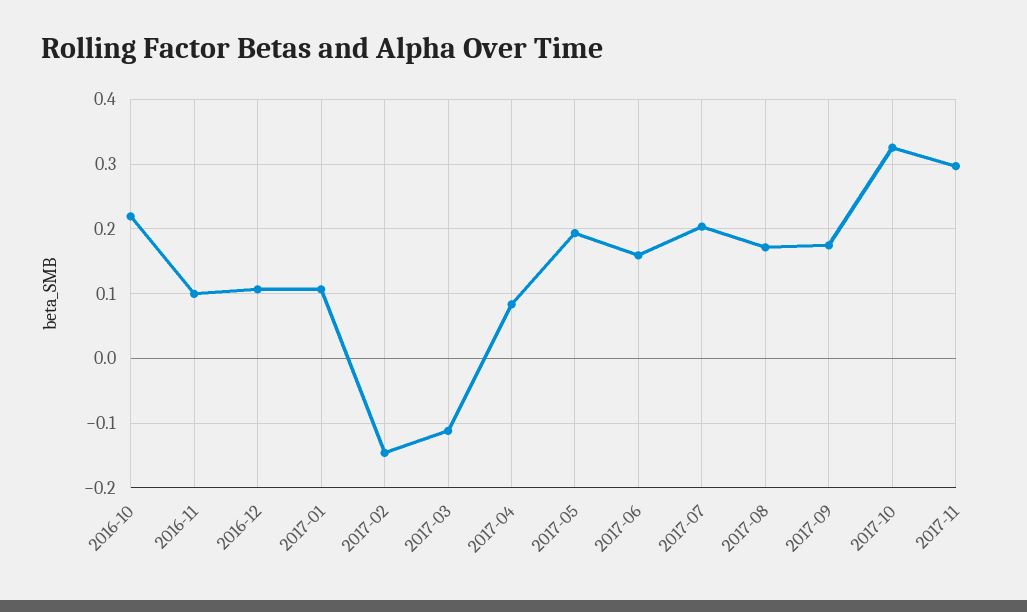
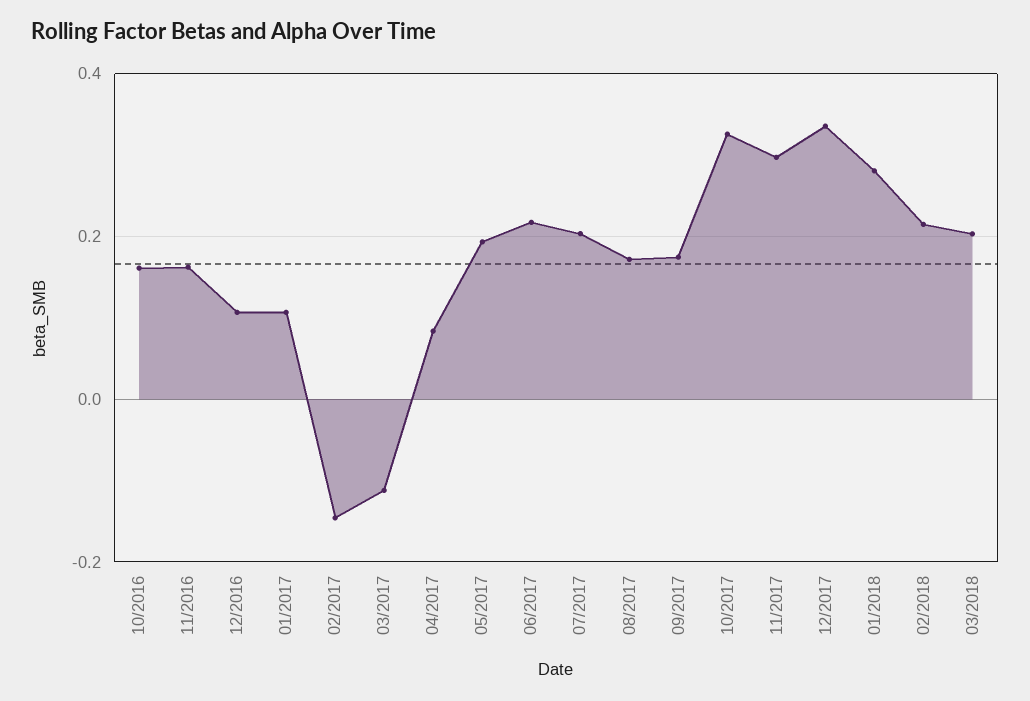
2016-10: 0.22 -> 0.16
2016-11: 0.1 -> 0.16
2017-06: 0.16 -> 0.22
12/2017: none -> 0.34
01/2018: none -> 0.28
02/2018: none -> 0.22
03/2018: none -> 0.2

